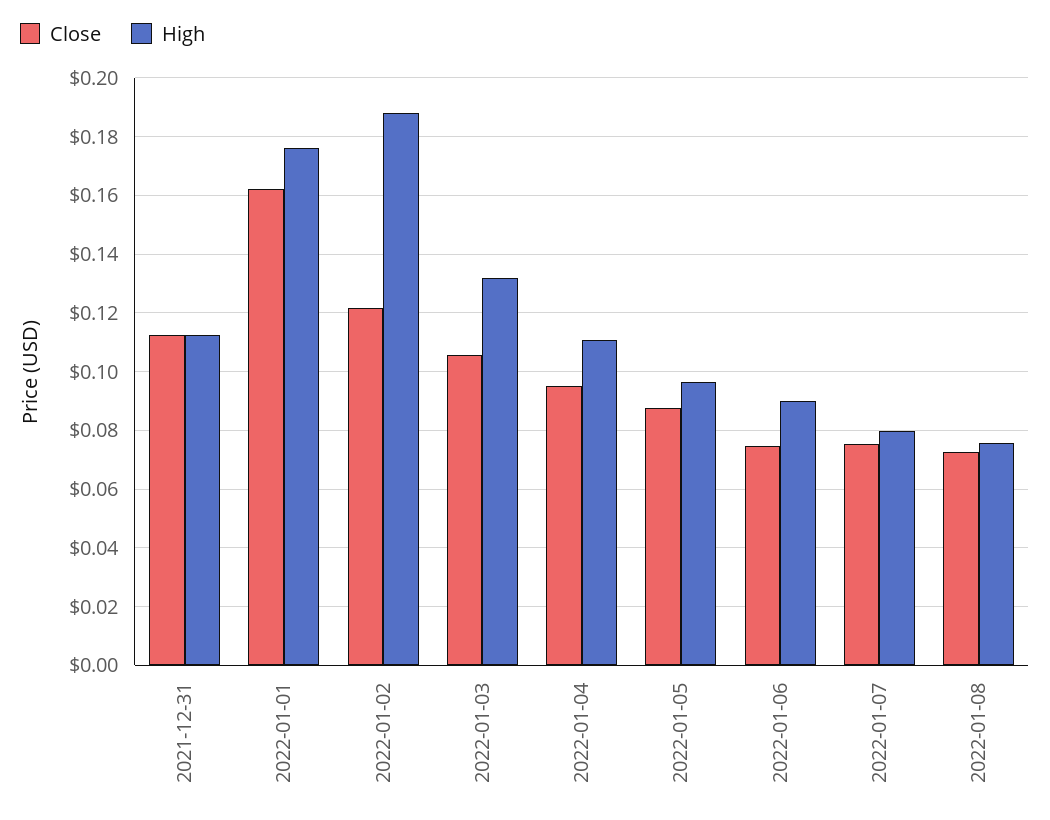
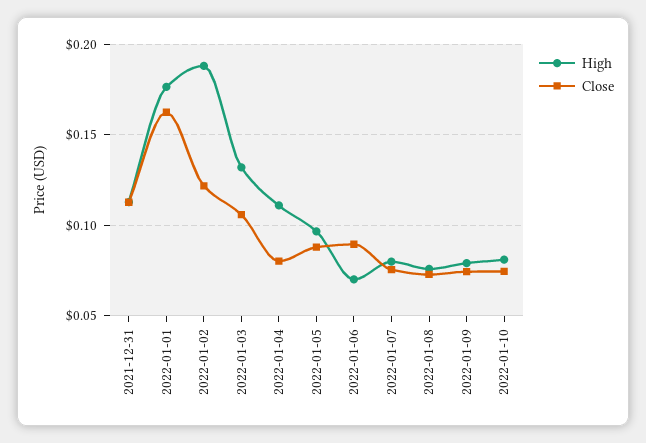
Close, 2022-01-04: 0.095 -> 0.08
Close, 2022-01-06: 0.075 -> 0.09
High, 2022-01-06: 0.09 -> 0.07
High, 2022-01-09: none -> 0.08
Close, 2022-01-09: none -> 0.075
High, 2022-01-10: none -> 0.08
Close, 2022-01-10: none -> 0.075

